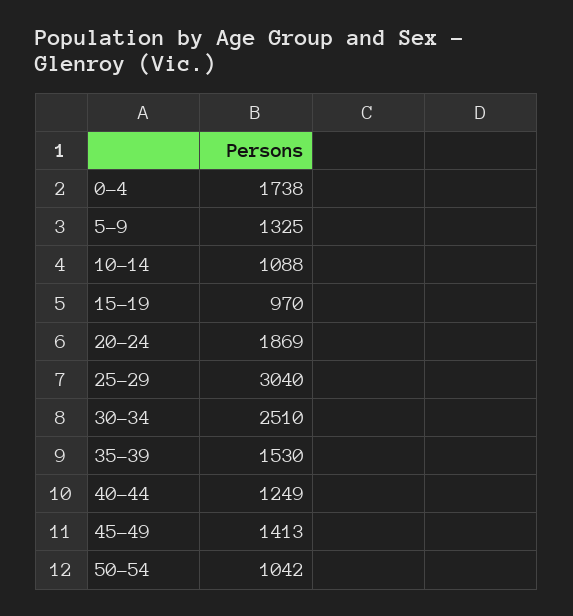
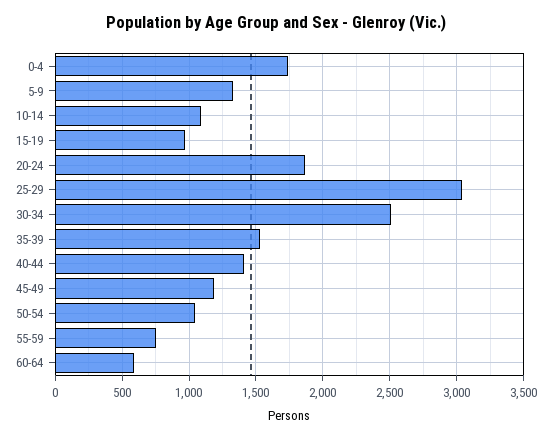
40-44: 1249 -> 1400
45-49: 1413 -> 1200
55-59: none -> 750
60-64: none -> 600

